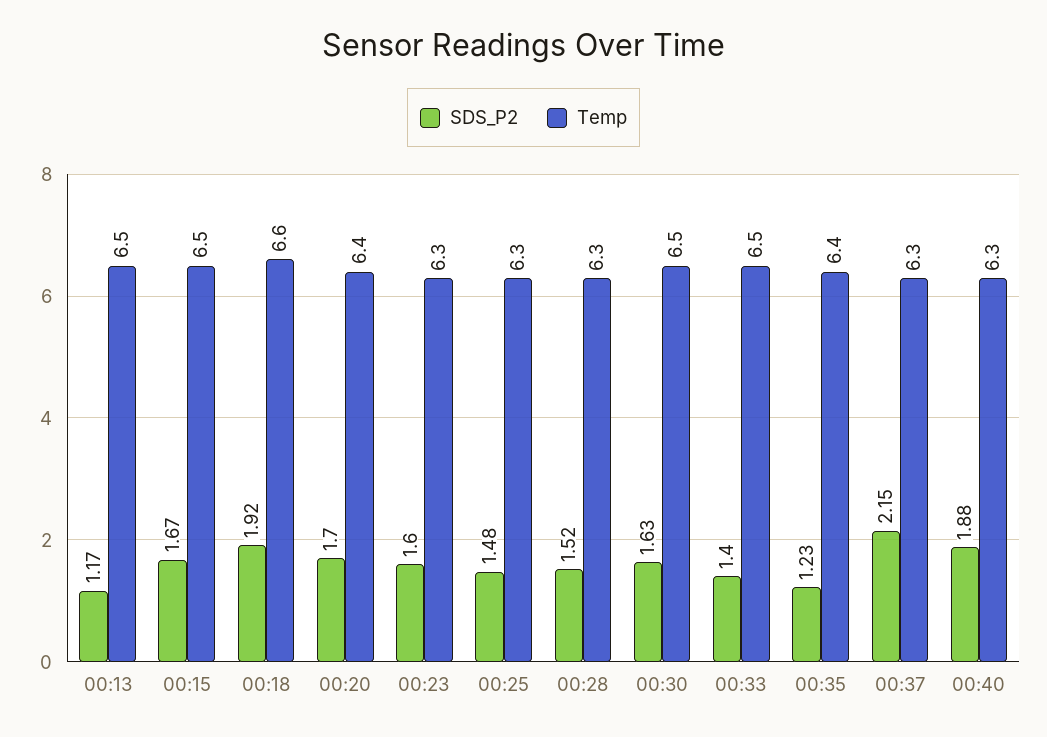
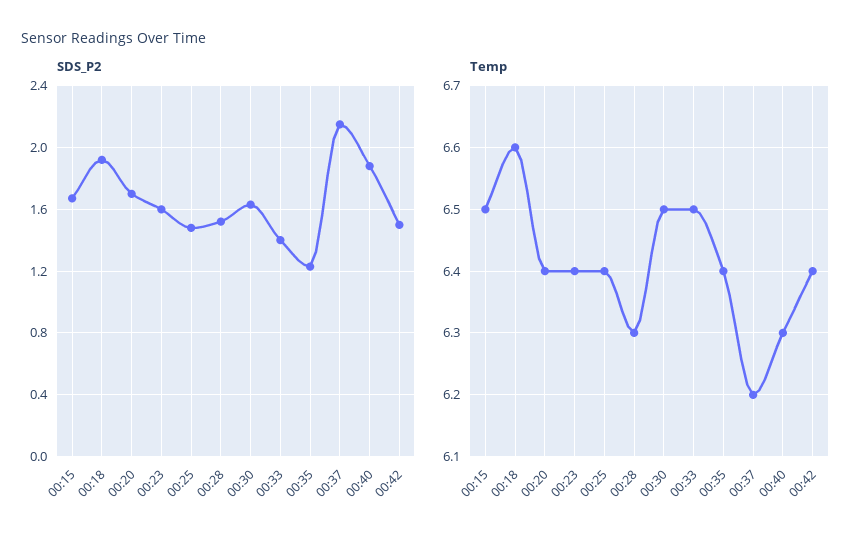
SDS_P2, 00:13: 1.17 -> none
Temp, 00:13: 6.5 -> none
Temp, 00:23: 6.3 -> 6.4
Temp, 00:25: 6.3 -> 6.4
Temp, 00:37: 6.3 -> 6.2
SDS_P2, 00:42: none -> 1.5
Temp, 00:42: none -> 6.4

